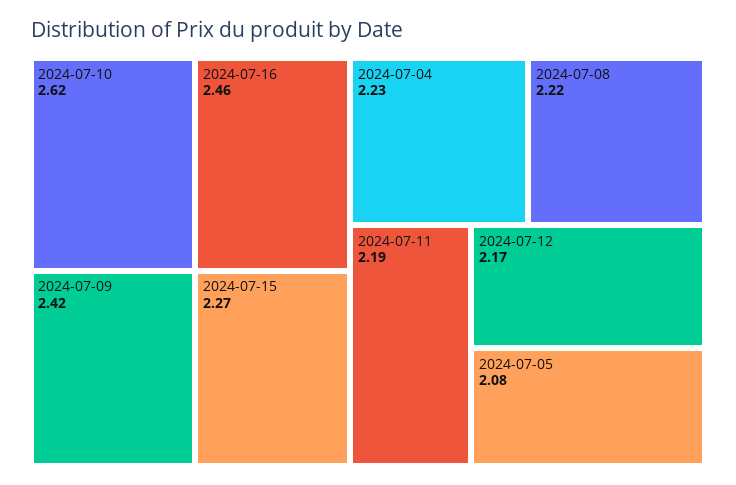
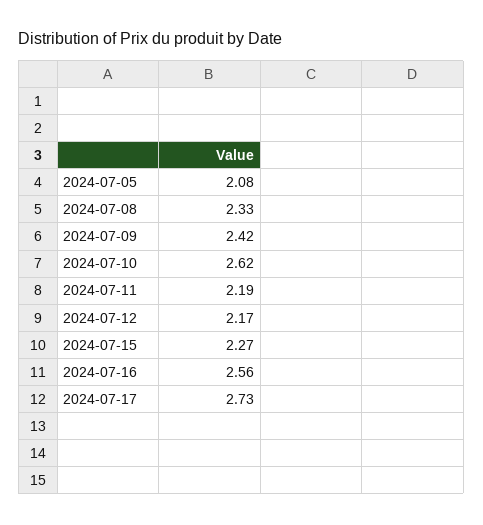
2024-07-16: 2.46 -> 2.56
2024-07-04: 2.23 -> none
2024-07-08: 2.22 -> 2.33
2024-07-17: none -> 2.73

